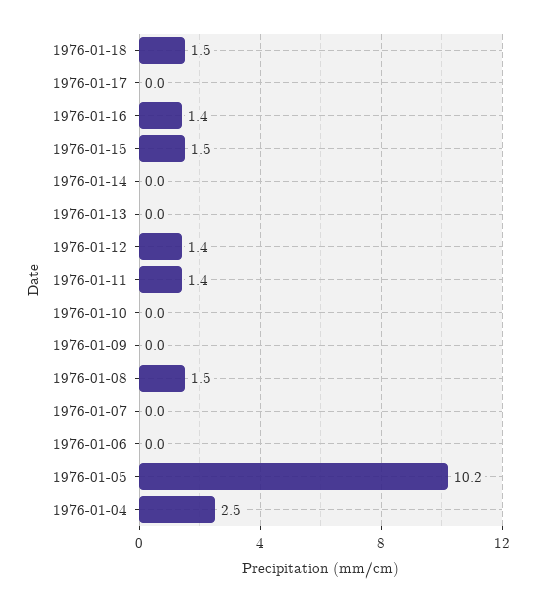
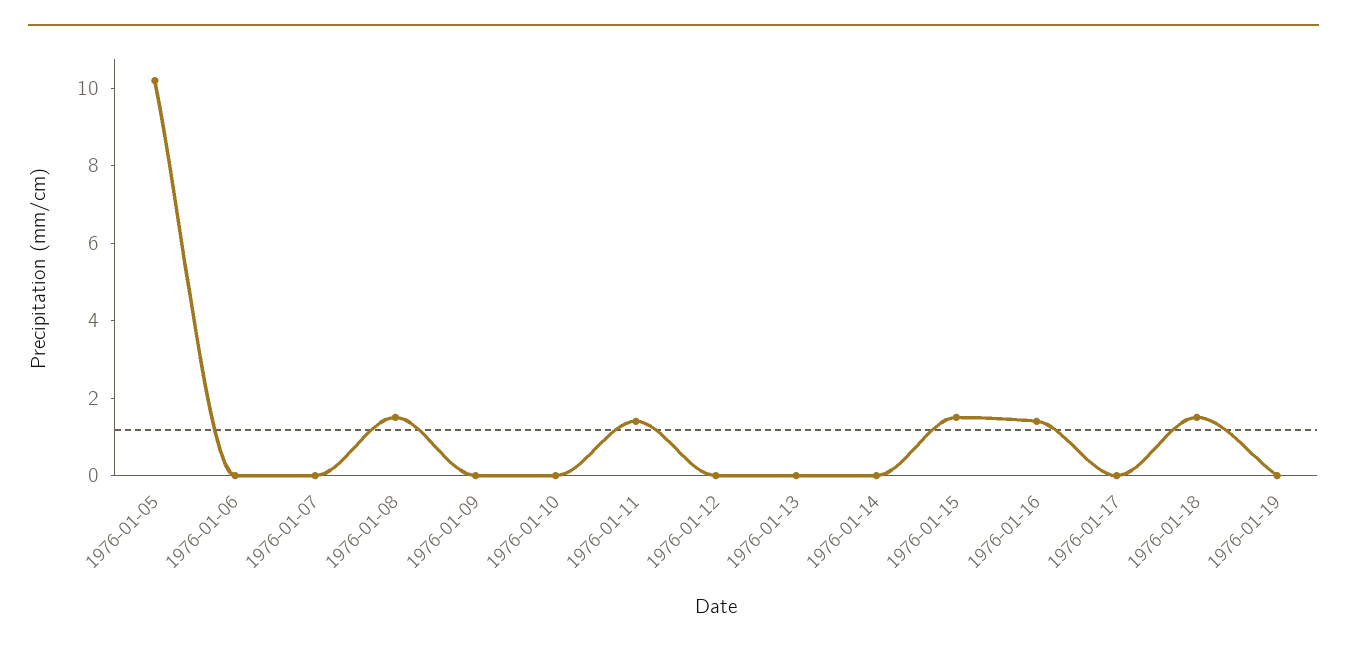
1976-01-12: 1.4 -> 0
1976-01-04: 2.5 -> none
1976-01-19: none -> 0

